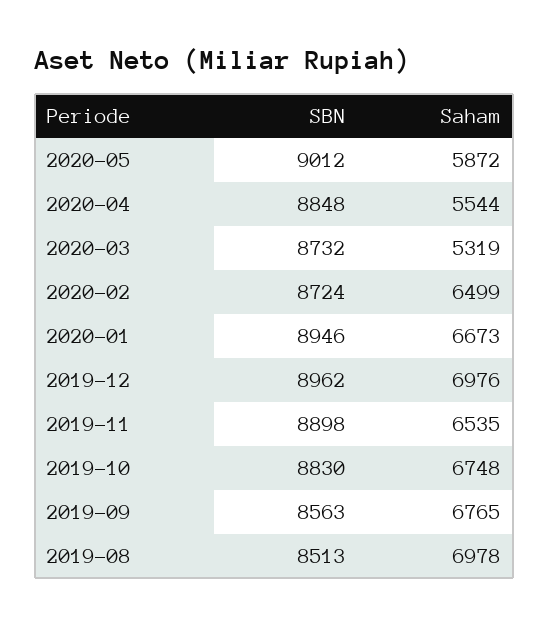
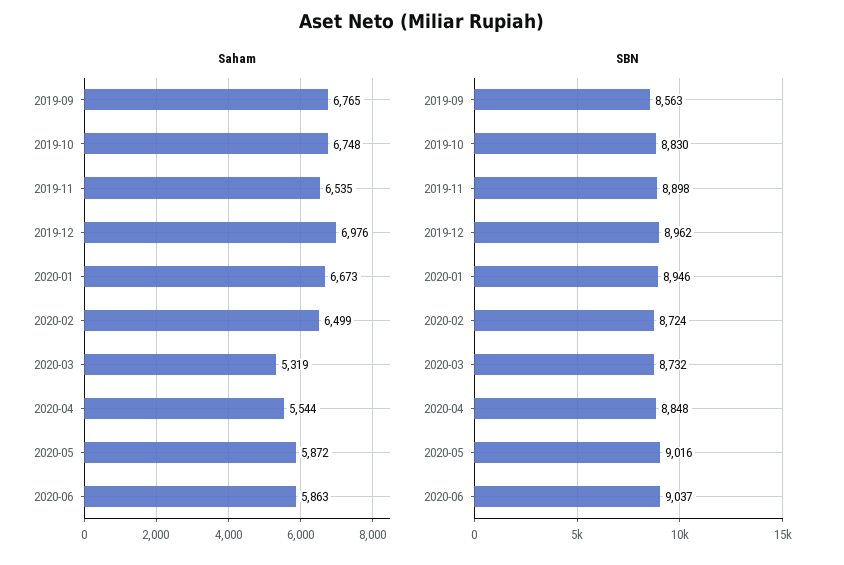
SBN, 2020-05: 9012 -> 9016
SBN, 2019-08: 8513 -> none
Saham, 2019-08: 6978 -> none
Saham, 2020-06: none -> 5863
SBN, 2020-06: none -> 9037

